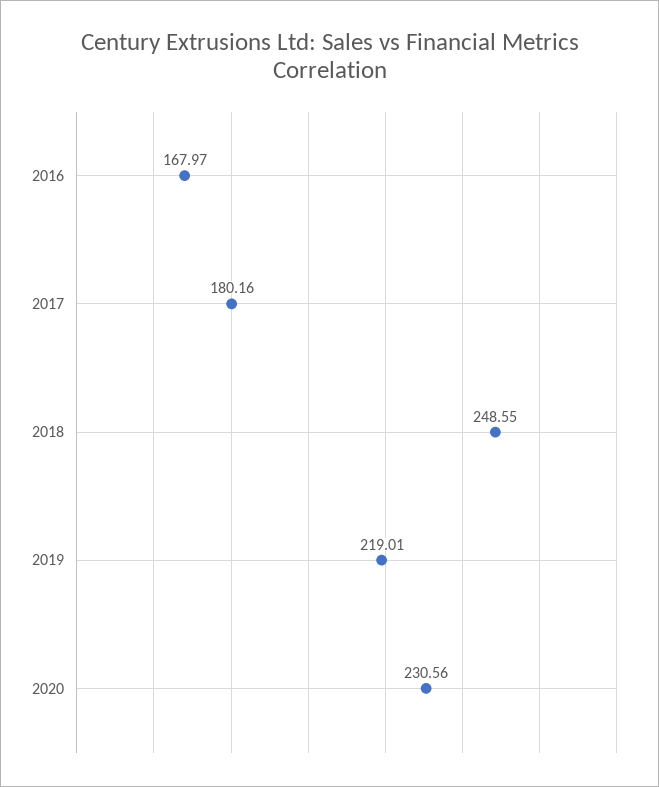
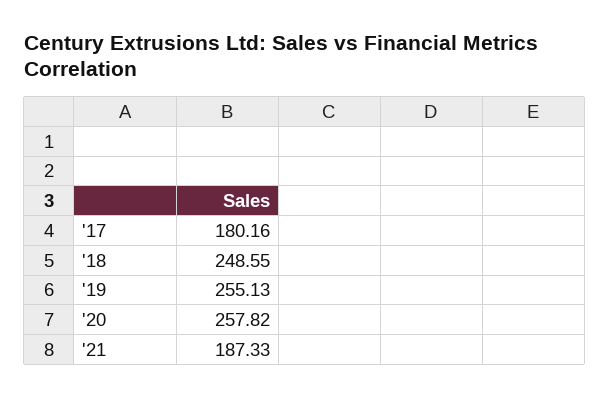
2016: 167.97 -> none
2019: 219.01 -> 255.13
2020: 230.56 -> 257.82
'21: none -> 187.33

